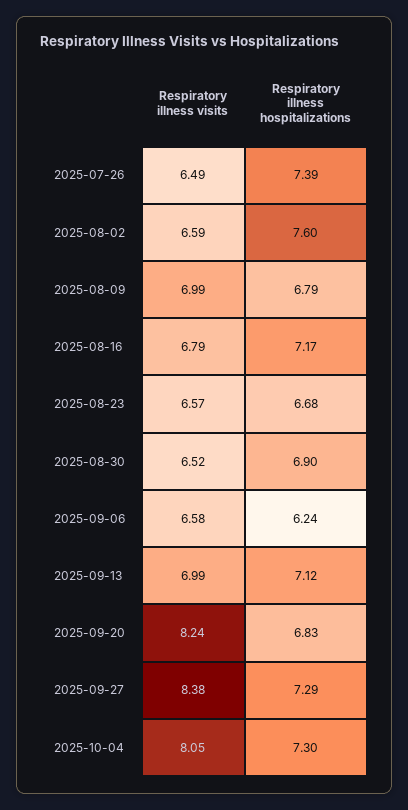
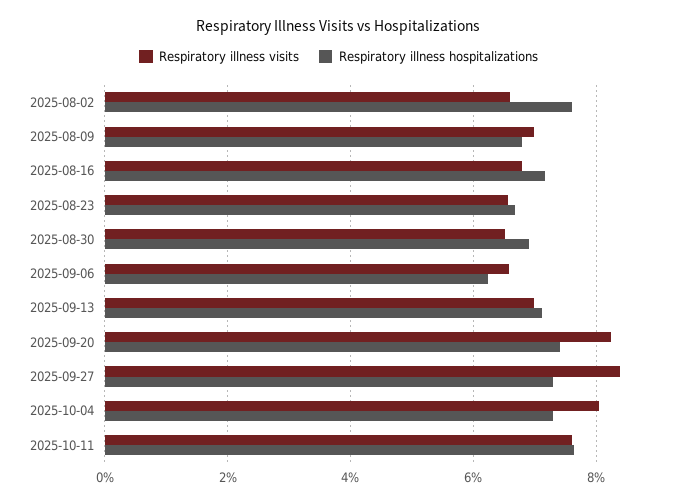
Respiratory illness visits, 2025-07-26: 6.49 -> none
Respiratory illness hospitalizations, 2025-07-26: 7.39 -> none
Respiratory illness hospitalizations, 2025-09-20: 6.83 -> 7.4
Respiratory illness visits, 2025-10-11: none -> 7.6
Respiratory illness hospitalizations, 2025-10-11: none -> 7.6

